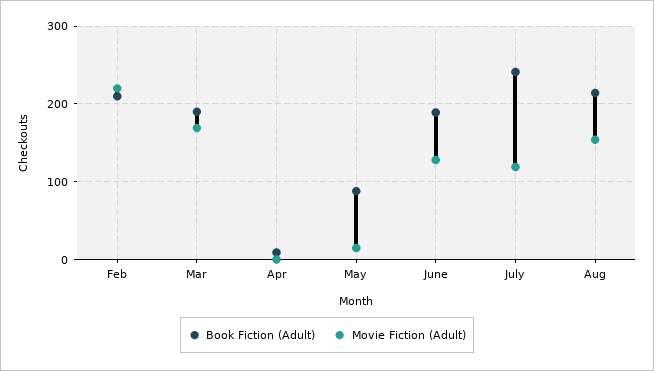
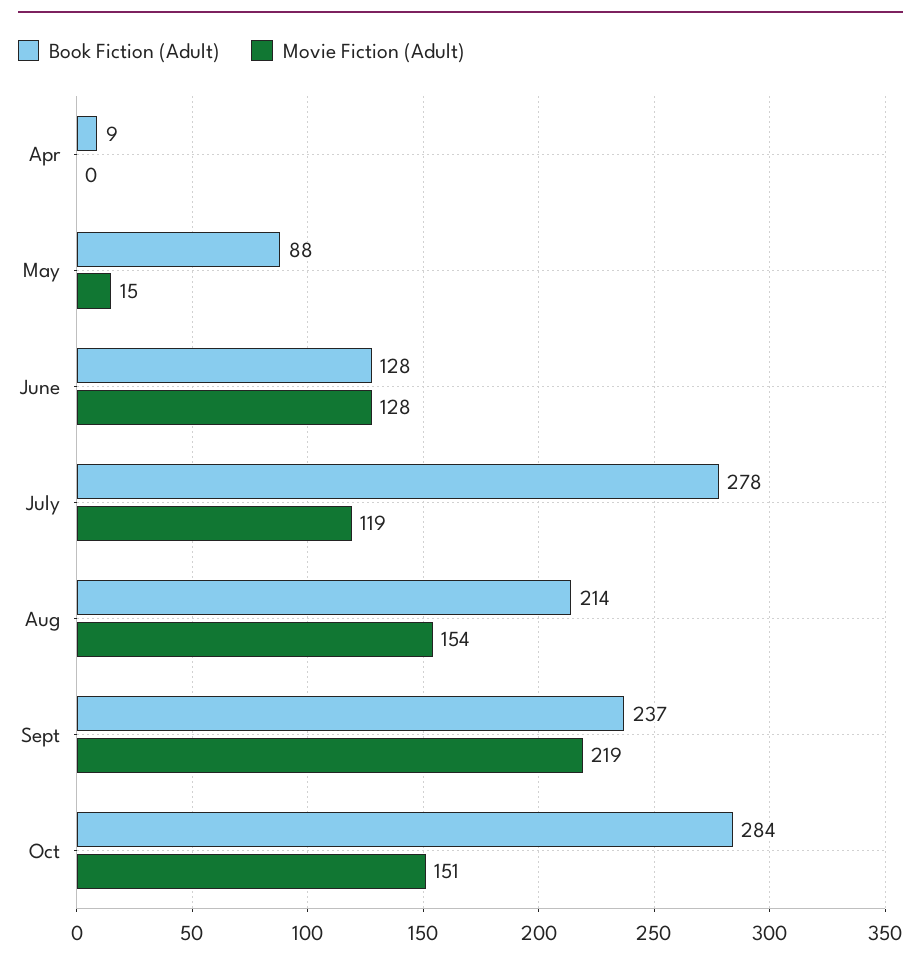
Book Fiction (Adult), Feb: 210 -> none
Movie Fiction (Adult), Feb: 220 -> none
Book Fiction (Adult), Mar: 190 -> none
Movie Fiction (Adult), Mar: 170 -> none
Book Fiction (Adult), June: 190 -> 128
Book Fiction (Adult), July: 240 -> 278
Book Fiction (Adult), Sept: none -> 237
Movie Fiction (Adult), Sept: none -> 219
Book Fiction (Adult), Oct: none -> 284
Movie Fiction (Adult), Oct: none -> 151

